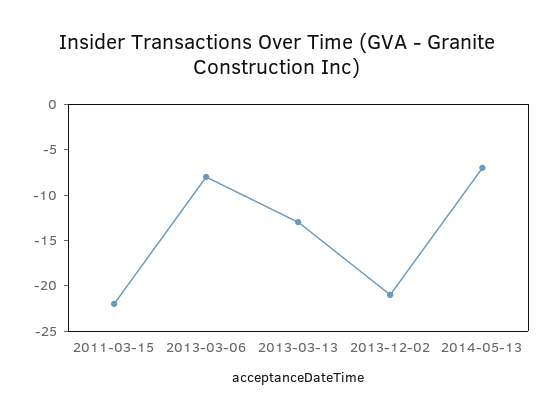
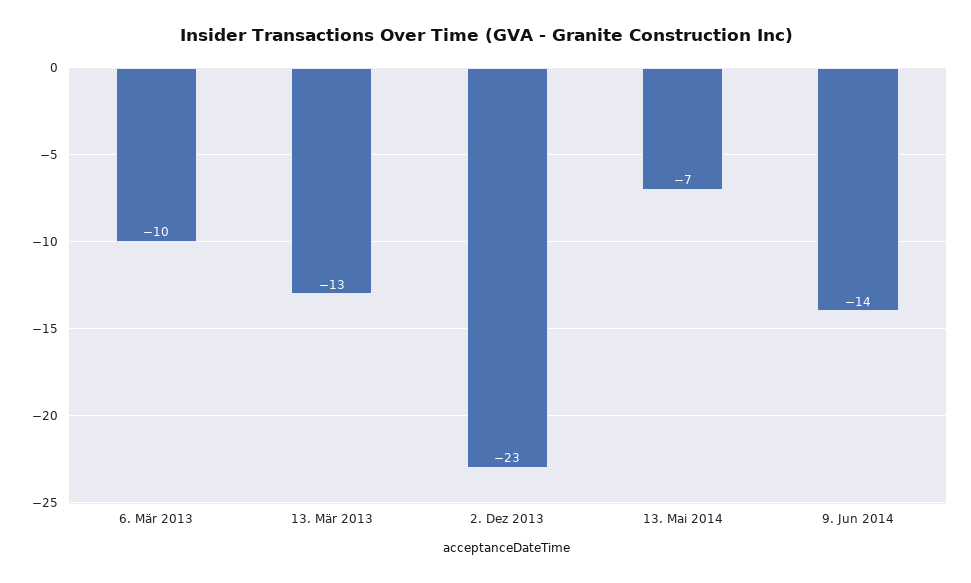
2011-03-15: -22 -> none
2013-03-06: -8 -> -10
2013-12-02: -21 -> -23
9. Jun 2014: none -> -14

